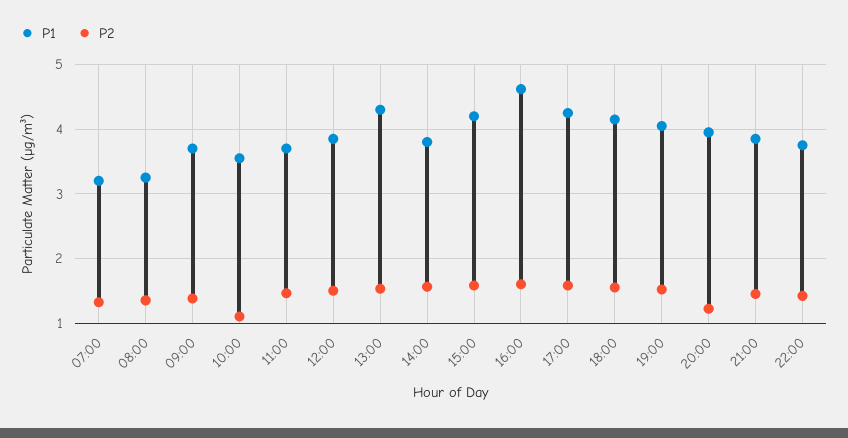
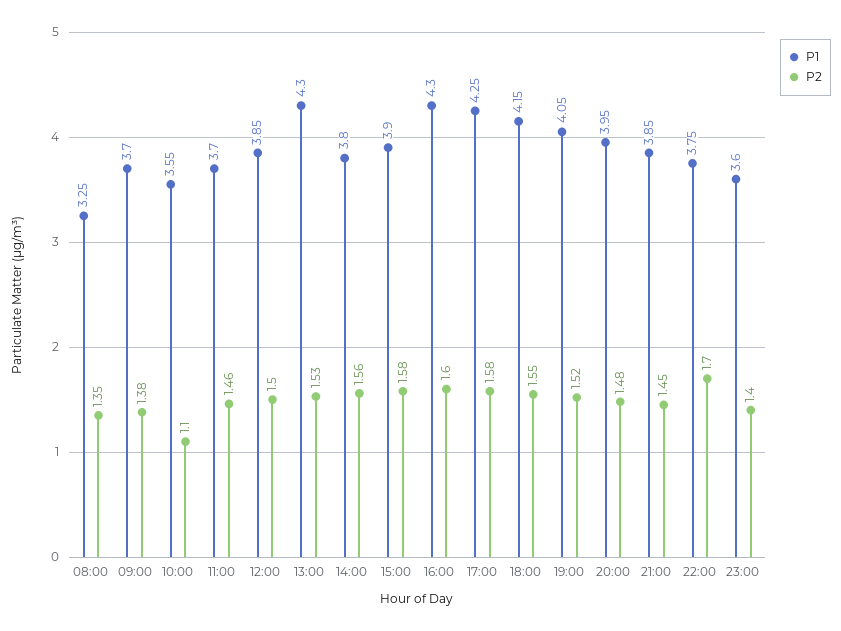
P1, 07:00: 3.2 -> none
P2, 07:00: 1.3 -> none
P1, 15:00: 4.2 -> 3.9
P1, 16:00: 4.6 -> 4.3
P2, 20:00: 1.2 -> 1.48
P2, 22:00: 1.4 -> 1.7
P1, 23:00: none -> 3.6
P2, 23:00: none -> 1.4

